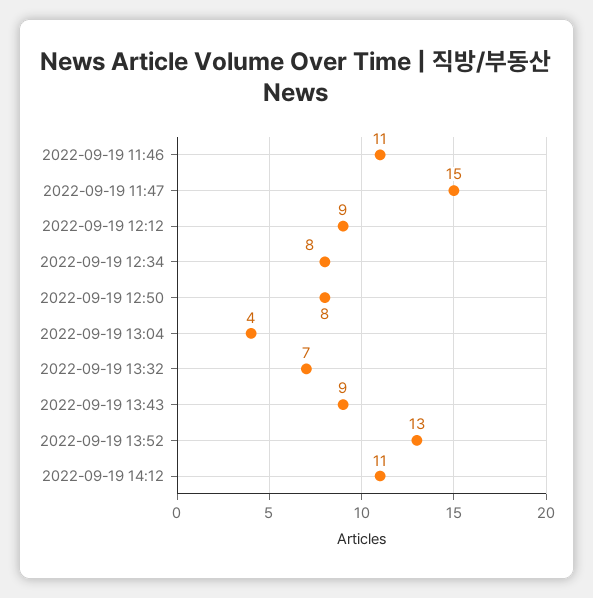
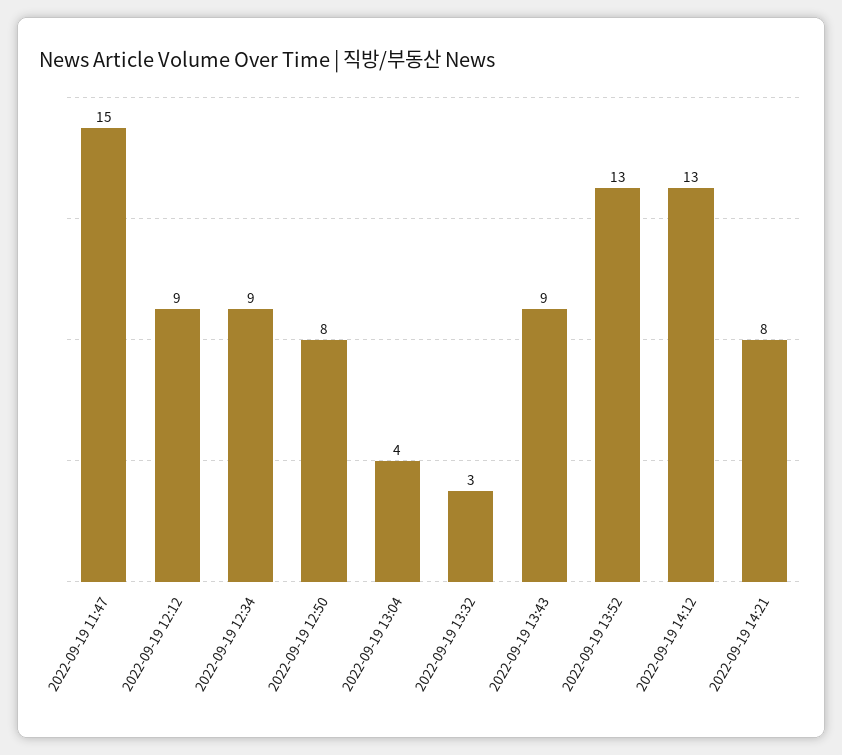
2022-09-19 11:46: 11 -> none
2022-09-19 12:34: 8 -> 9
2022-09-19 13:32: 7 -> 3
2022-09-19 14:12: 11 -> 13
2022-09-19 14:21: none -> 8

